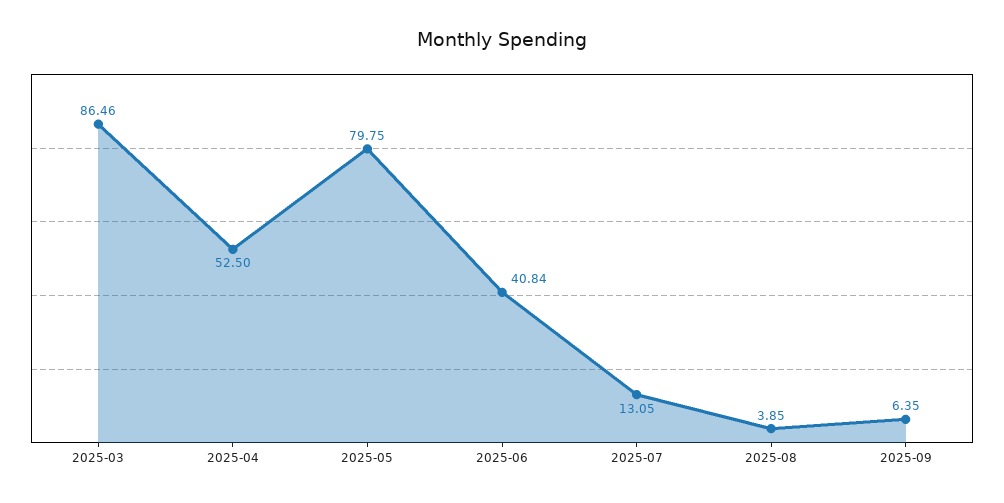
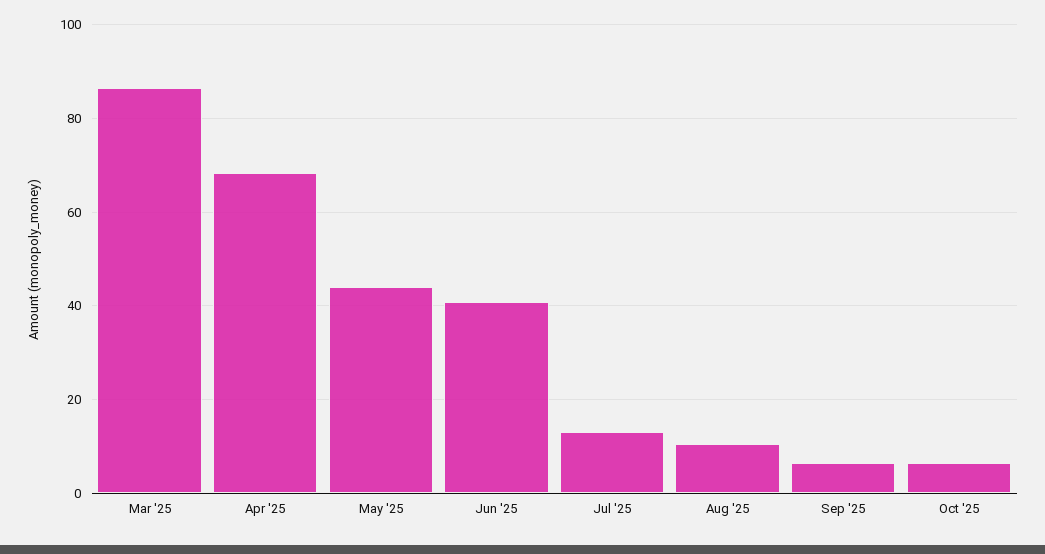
2025-04: 52.5 -> 68
2025-05: 79.75 -> 44
2025-08: 3.85 -> 10
Oct '25: none -> 6

